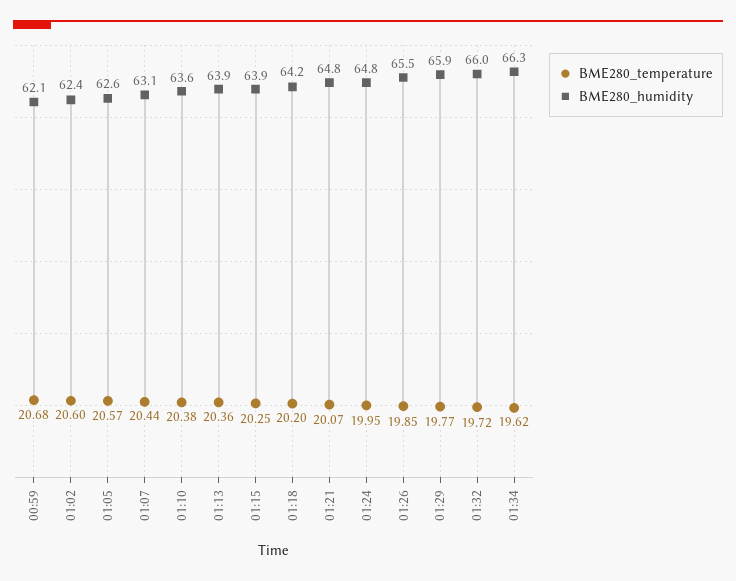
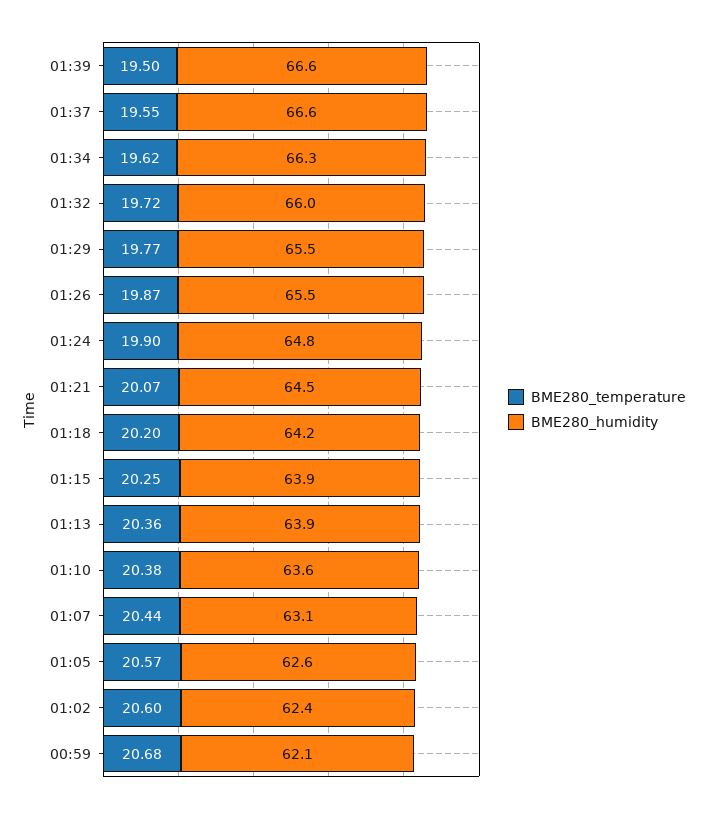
BME280_humidity, 01:21: 64.8 -> 64.5
BME280_temperature, 01:24: 19.95 -> 19.9
BME280_temperature, 01:26: 19.85 -> 19.87
BME280_humidity, 01:29: 65.9 -> 65.5
BME280_temperature, 01:39: none -> 19.5
BME280_humidity, 01:39: none -> 66.6
BME280_temperature, 01:37: none -> 19.55
BME280_humidity, 01:37: none -> 66.6

